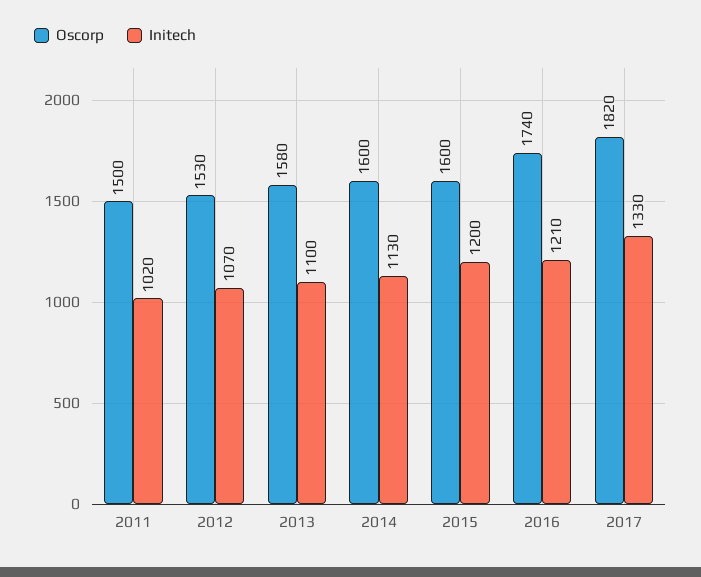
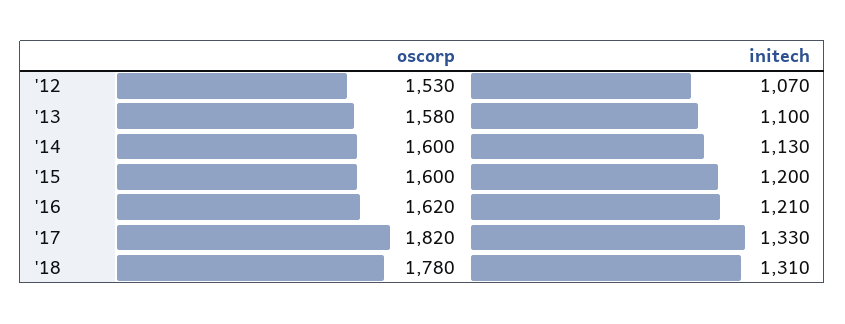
Oscorp, 2011: 1500 -> none
Initech, 2011: 1020 -> none
Oscorp, 2016: 1740 -> 1620
Oscorp, '18: none -> 1780
Initech, '18: none -> 1310

